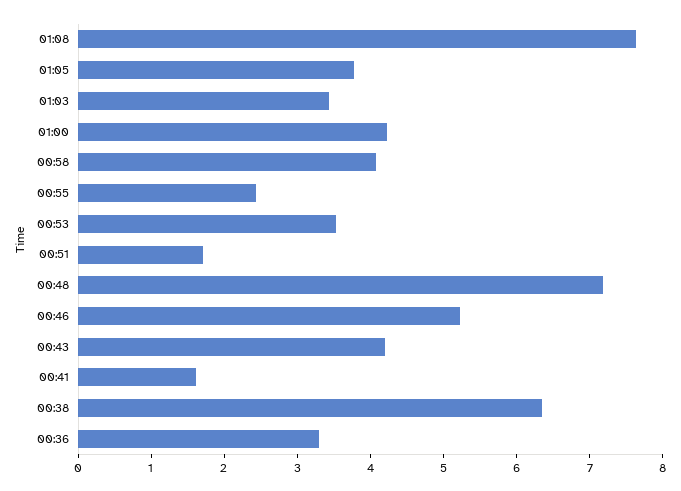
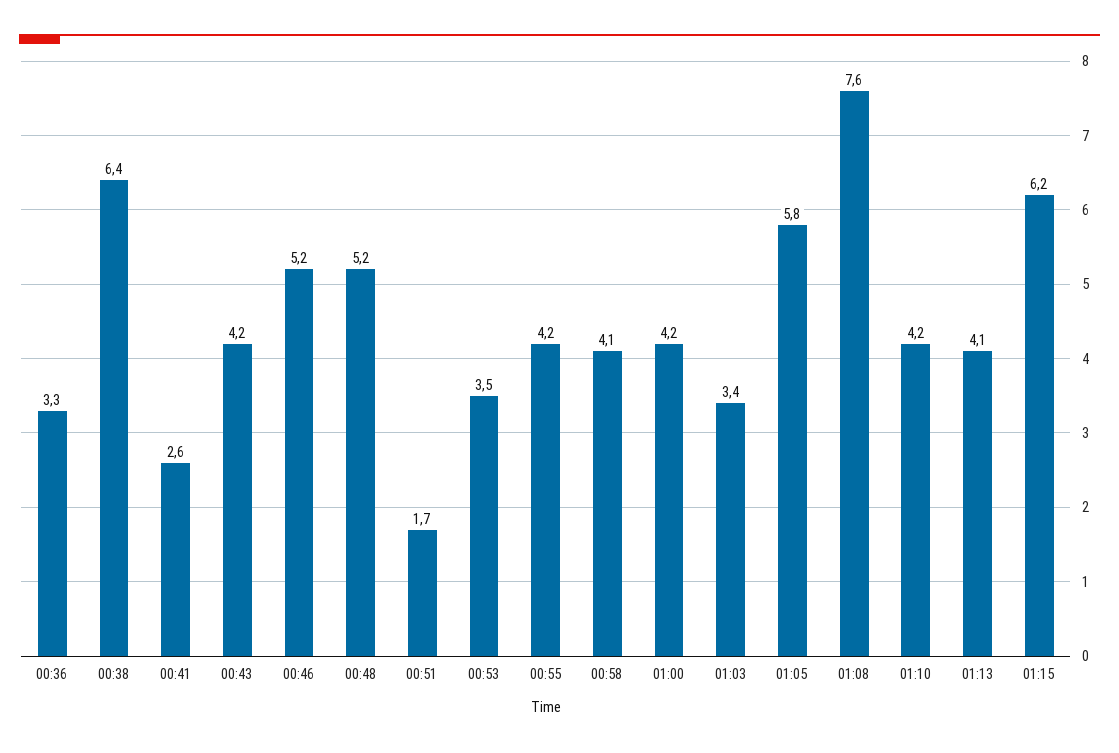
01:05: 3.8 -> 5.8
00:55: 2.4 -> 4.2
00:48: 7.2 -> 5.2
00:41: 1.6 -> 2.6
01:10: none -> 4.2
01:13: none -> 4.1
01:15: none -> 6.2

